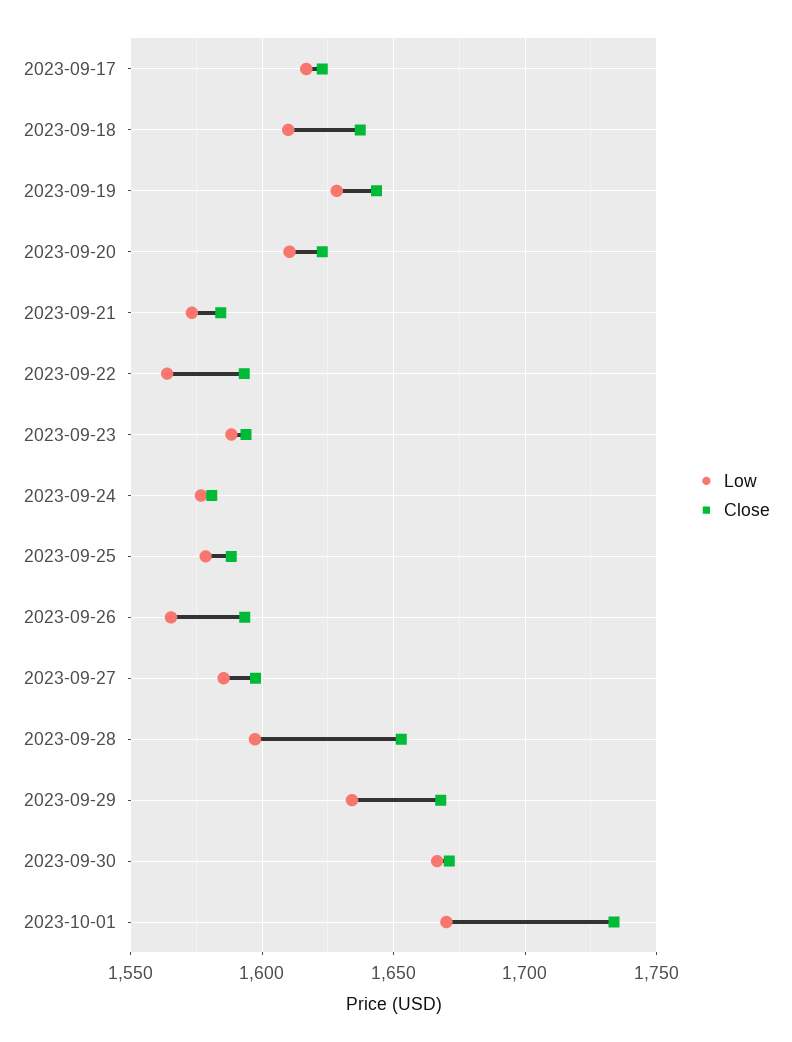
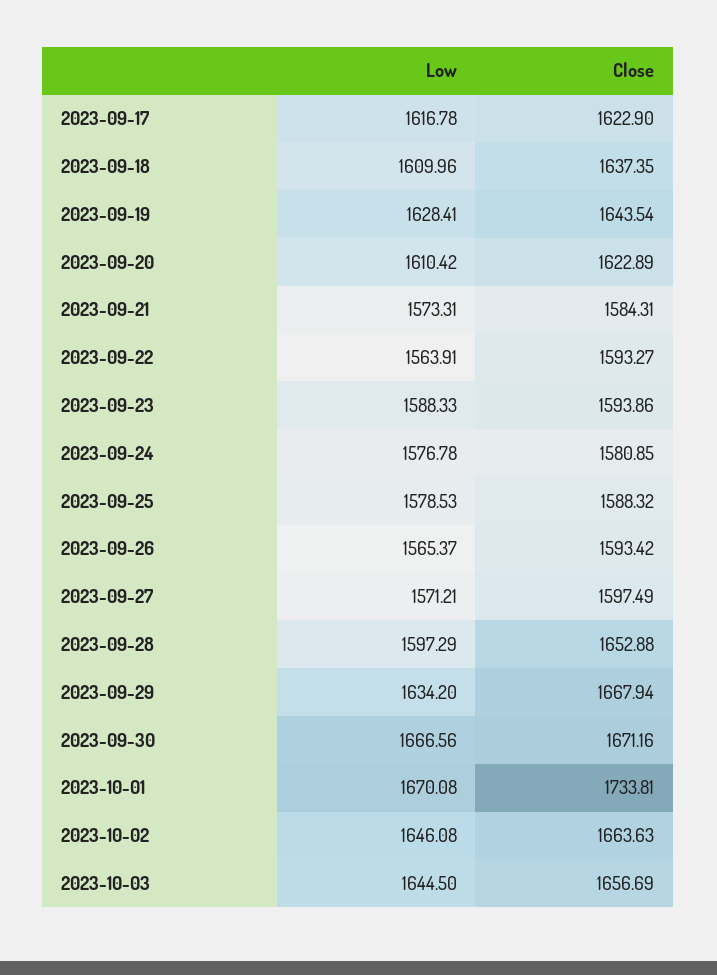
Low, 2023-09-27: 1585 -> 1571.21
Low, 2023-10-02: none -> 1646.08
Close, 2023-10-02: none -> 1663.63
Low, 2023-10-03: none -> 1644.5
Close, 2023-10-03: none -> 1656.69

